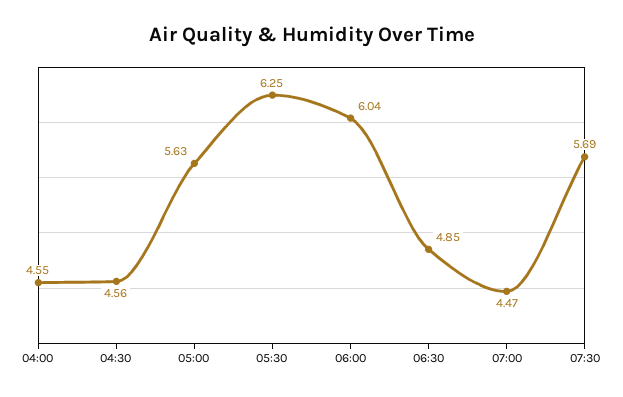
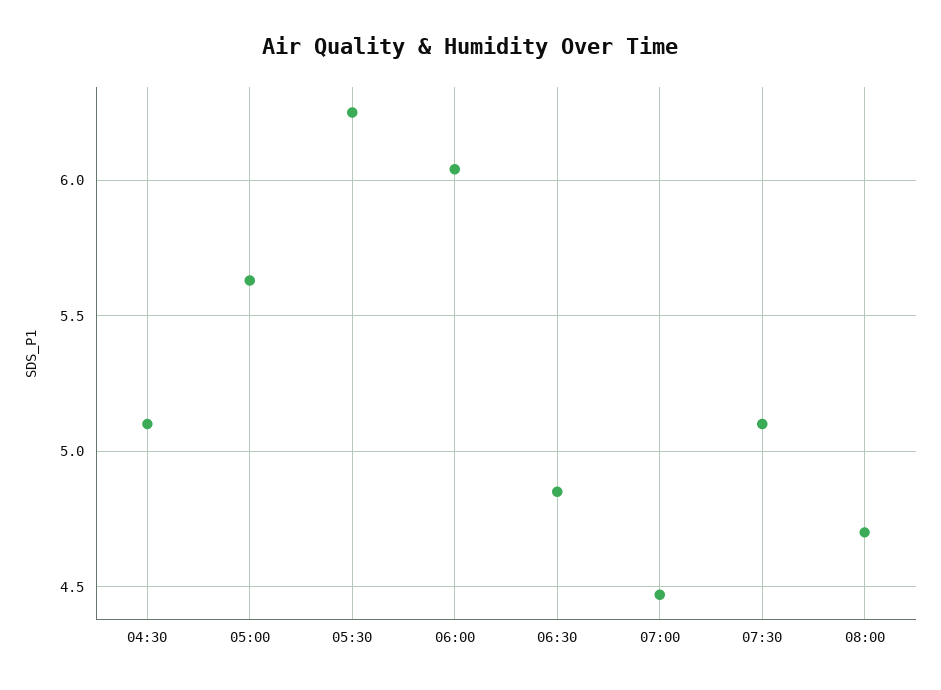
04:00: 4.55 -> none
04:30: 4.56 -> 5.1
07:30: 5.69 -> 5.1
08:00: none -> 4.7

